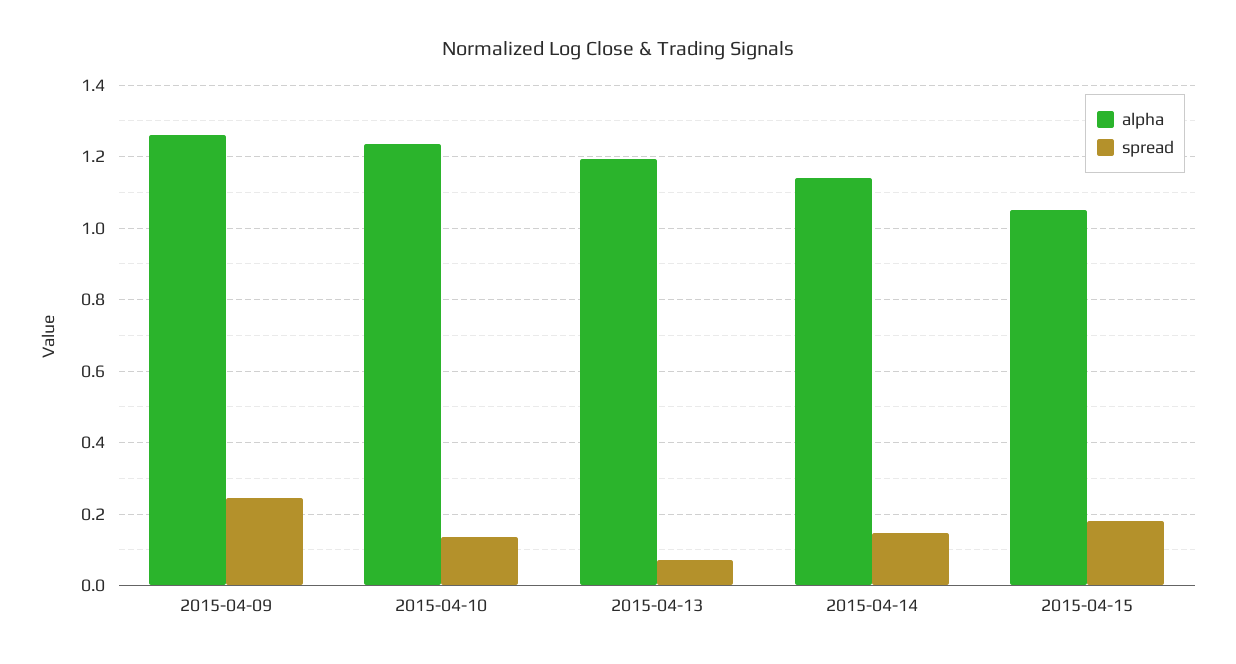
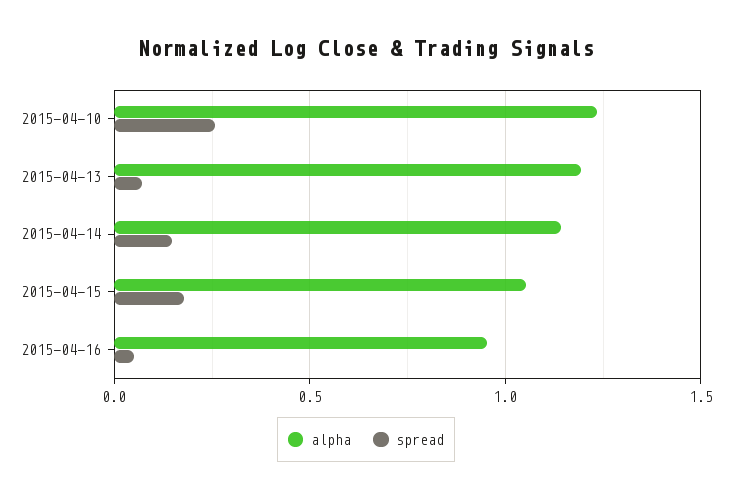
alpha, 2015-04-09: 1.26 -> none
spread, 2015-04-09: 0.24 -> none
spread, 2015-04-10: 0.14 -> 0.25
alpha, 2015-04-16: none -> 0.95
spread, 2015-04-16: none -> 0.05

